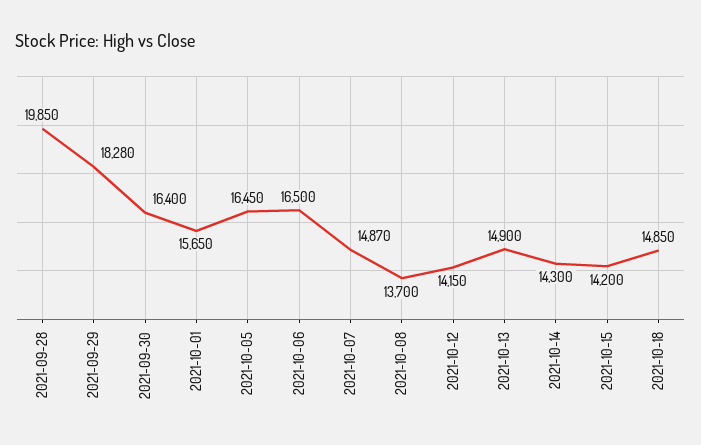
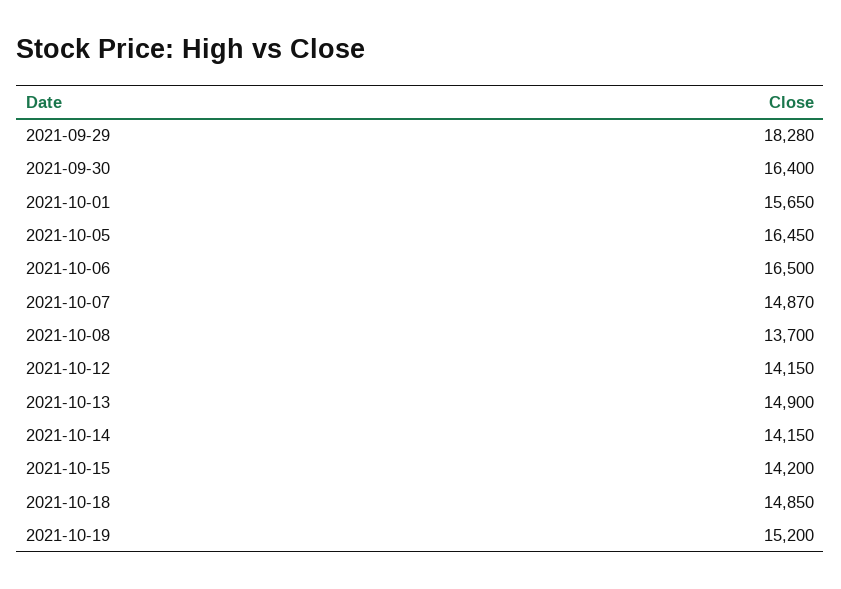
2021-09-28: 19850 -> none
2021-10-14: 14300 -> 14150
2021-10-19: none -> 15200

